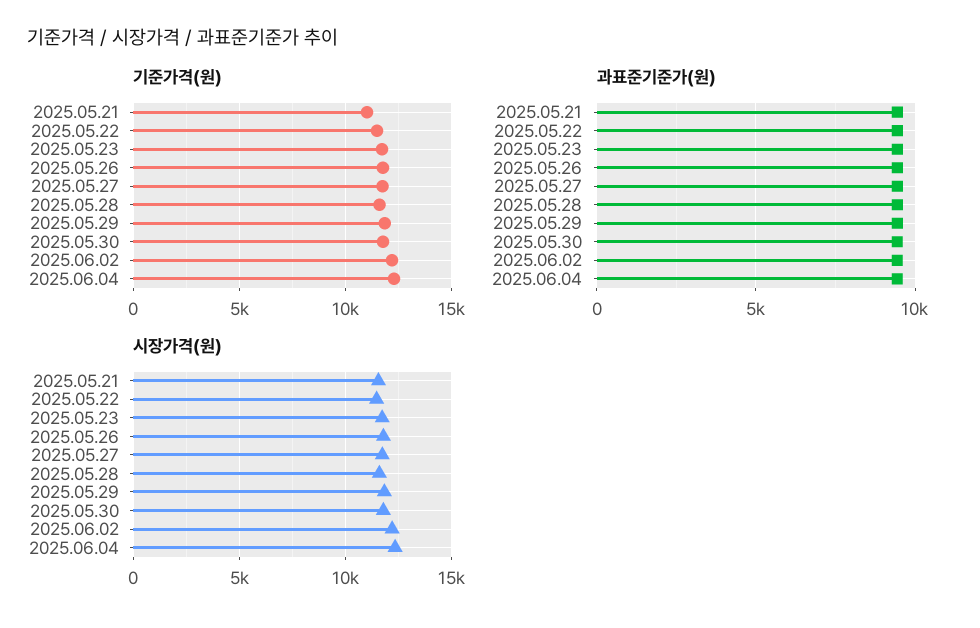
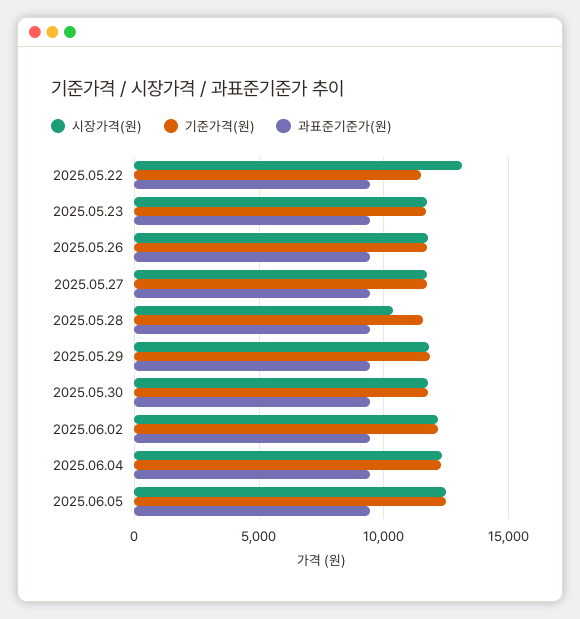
기준가격(원), 2025.05.21: 11000 -> none
과표준기준가(원), 2025.05.21: 9500 -> none
시장가격(원), 2025.05.21: 11500 -> none
시장가격(원), 2025.05.22: 11500 -> 13000
시장가격(원), 2025.05.28: 11500 -> 10500
시장가격(원), 2025.06.05: none -> 12500
기준가격(원), 2025.06.05: none -> 12500
과표준기준가(원), 2025.06.05: none -> 9500

